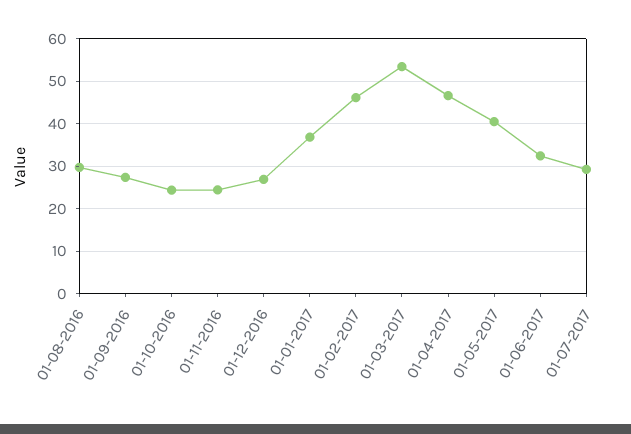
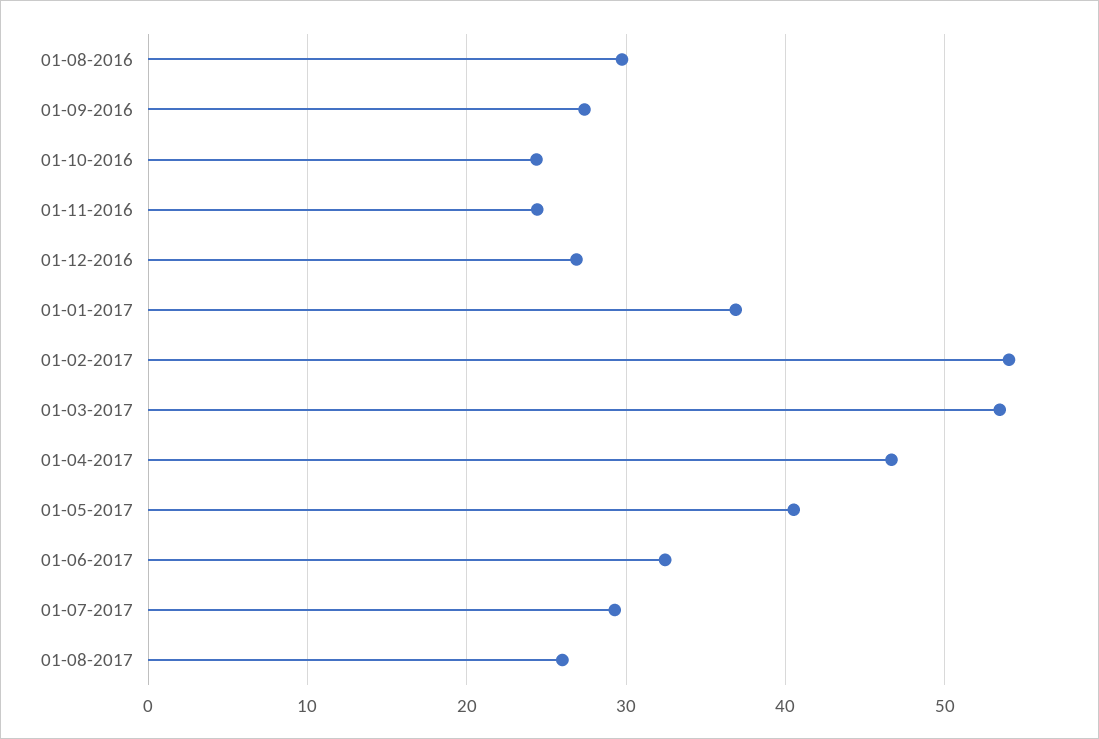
01-02-2017: 46 -> 54
01-08-2017: none -> 26

